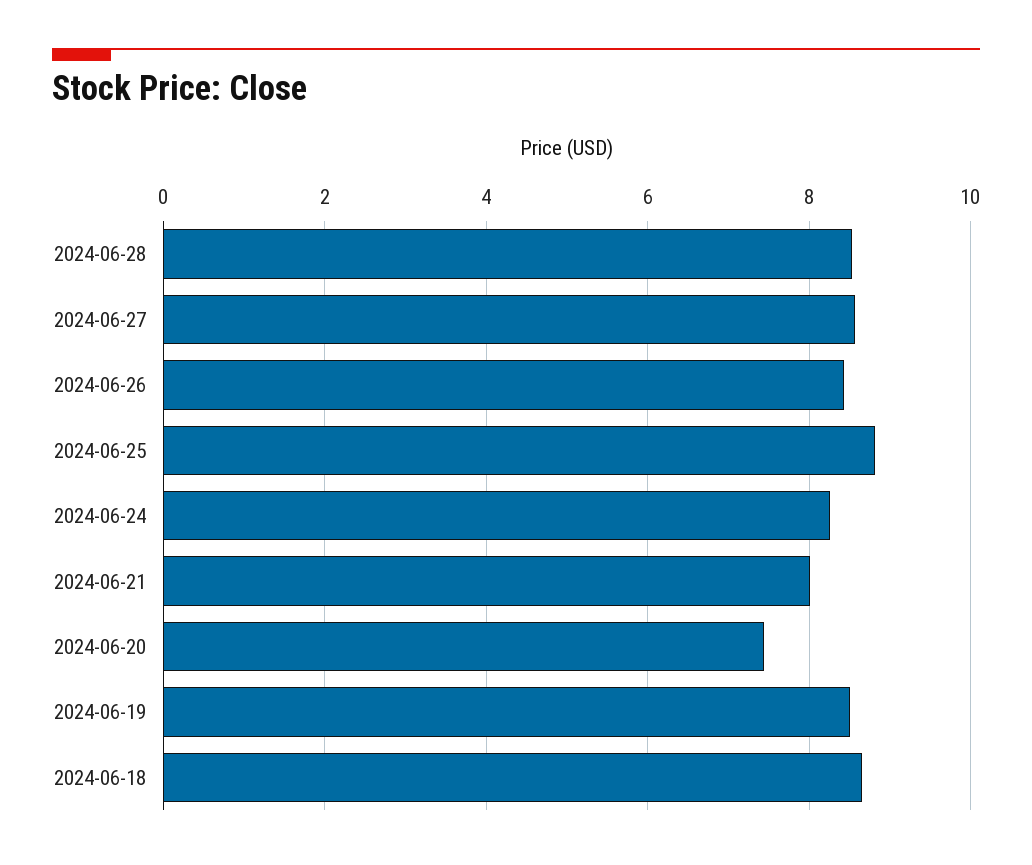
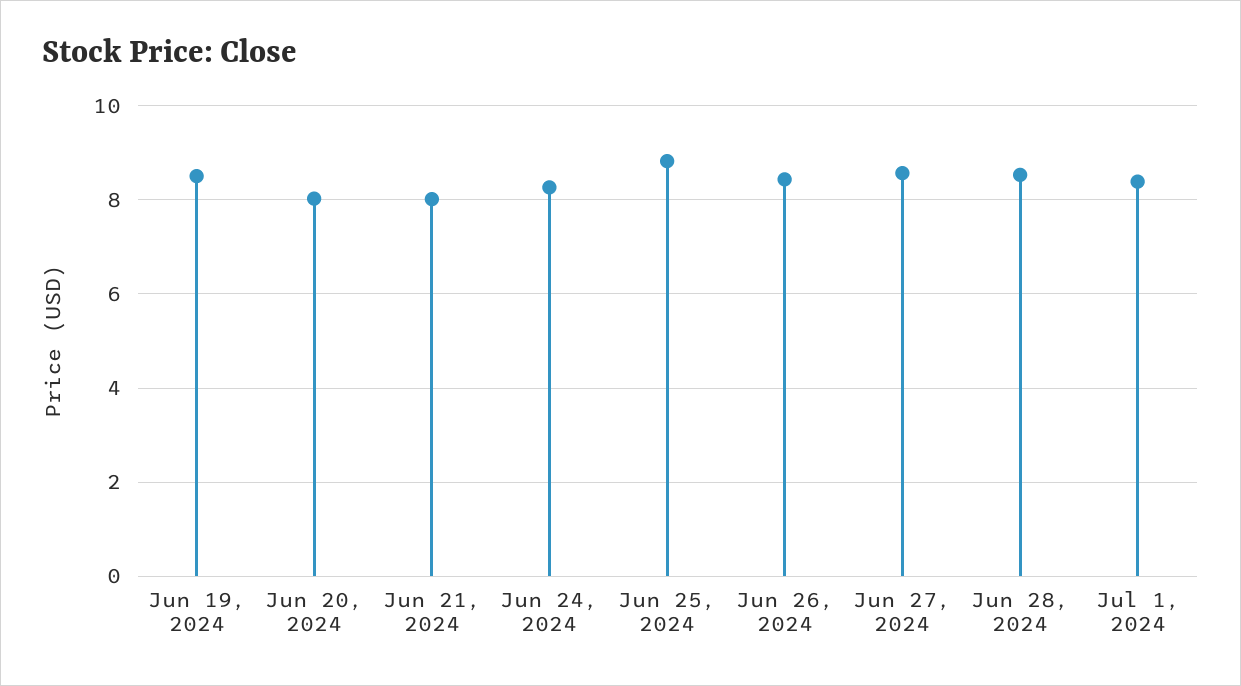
2024-06-20: 7.4 -> 8
2024-06-18: 8.6 -> none
Jul 1, 2024: none -> 8.4

